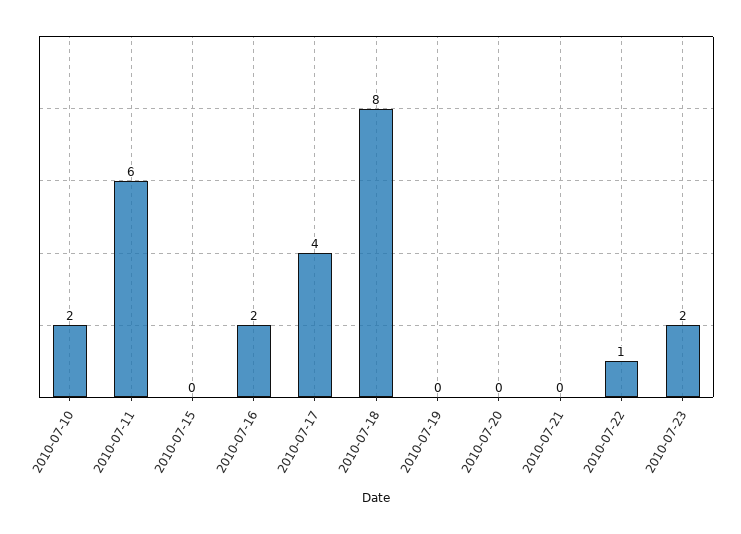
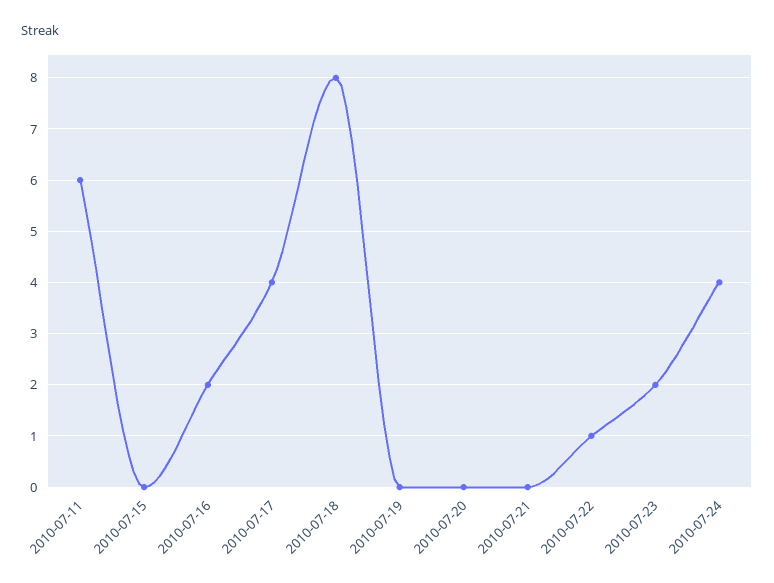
2010-07-10: 2 -> none
2010-07-24: none -> 4

